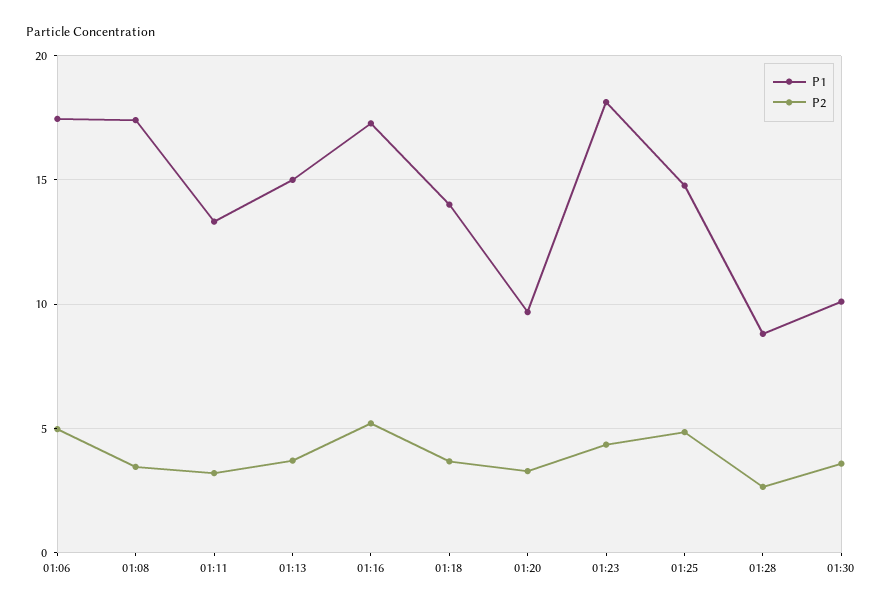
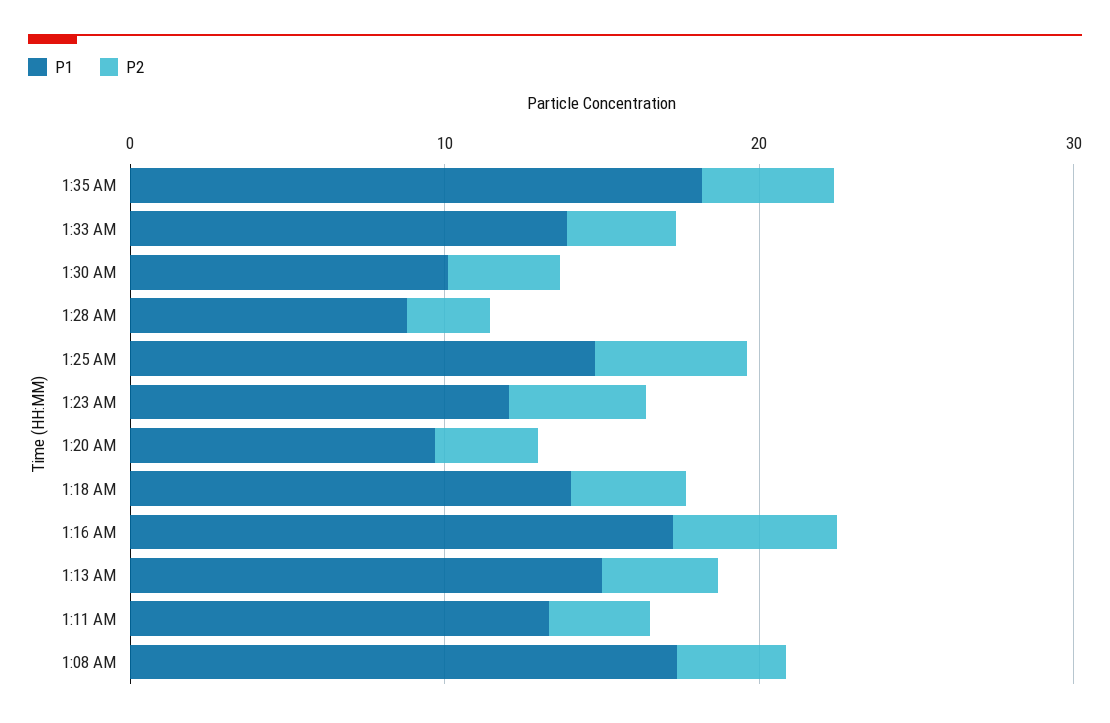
P1, 01:06: 17.5 -> none
P2, 01:06: 5 -> none
P1, 01:23: 18 -> 12
P1, 1:35 AM: none -> 18
P2, 1:35 AM: none -> 4
P1, 1:33 AM: none -> 14
P2, 1:33 AM: none -> 4

